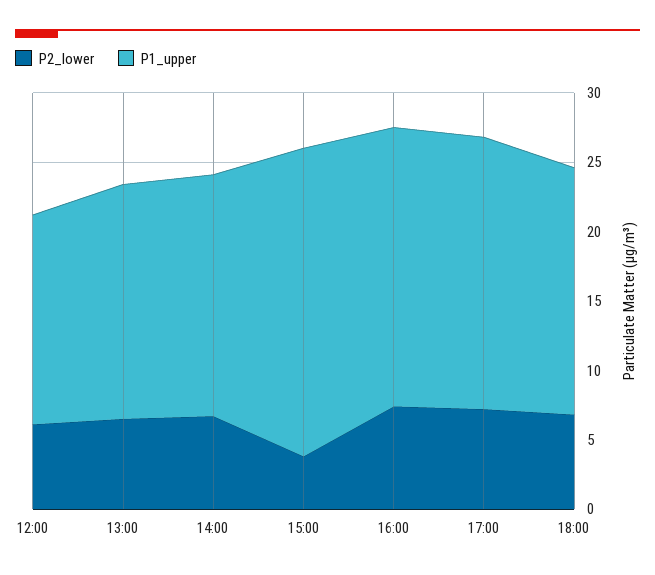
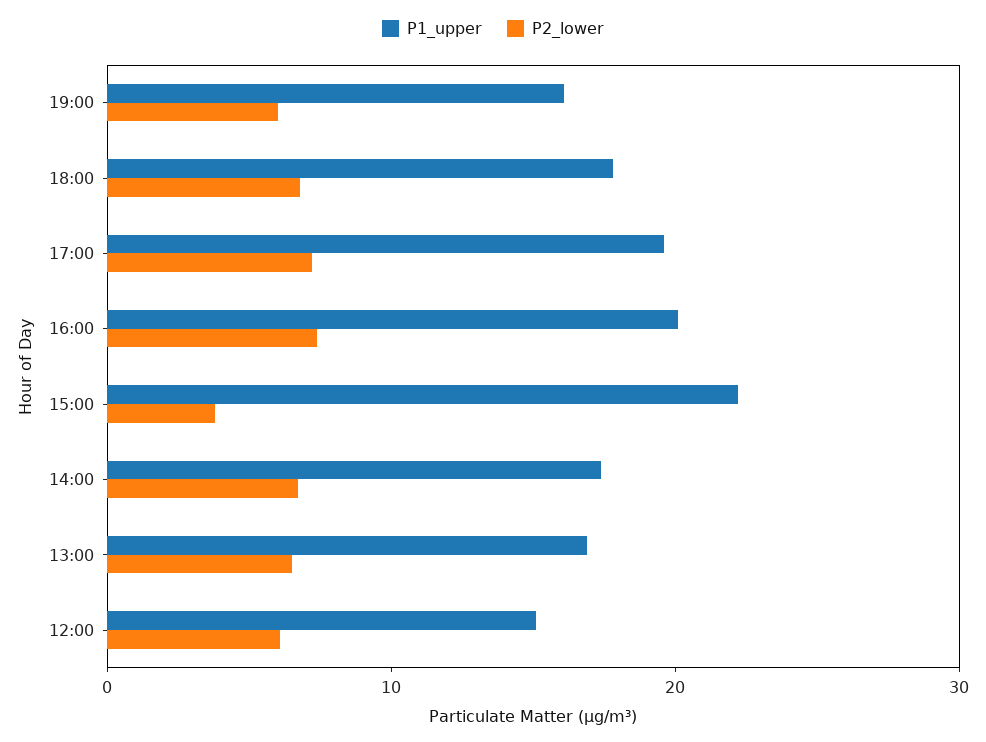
P1_upper, 19:00: none -> 16
P2_lower, 19:00: none -> 6

